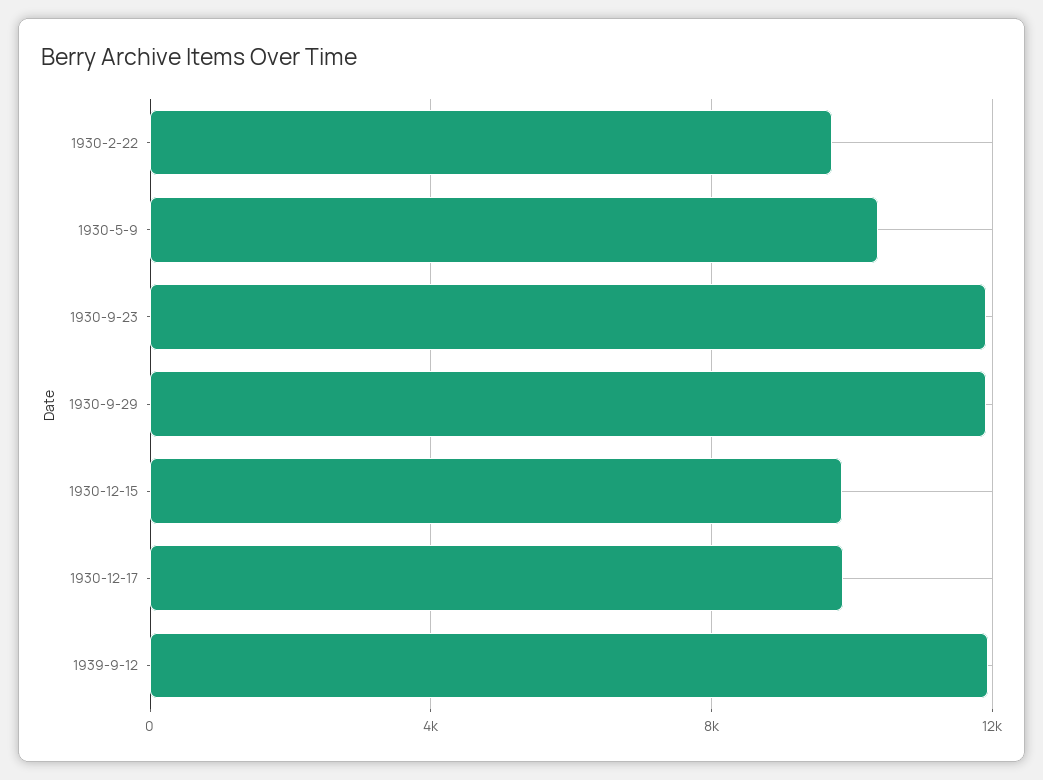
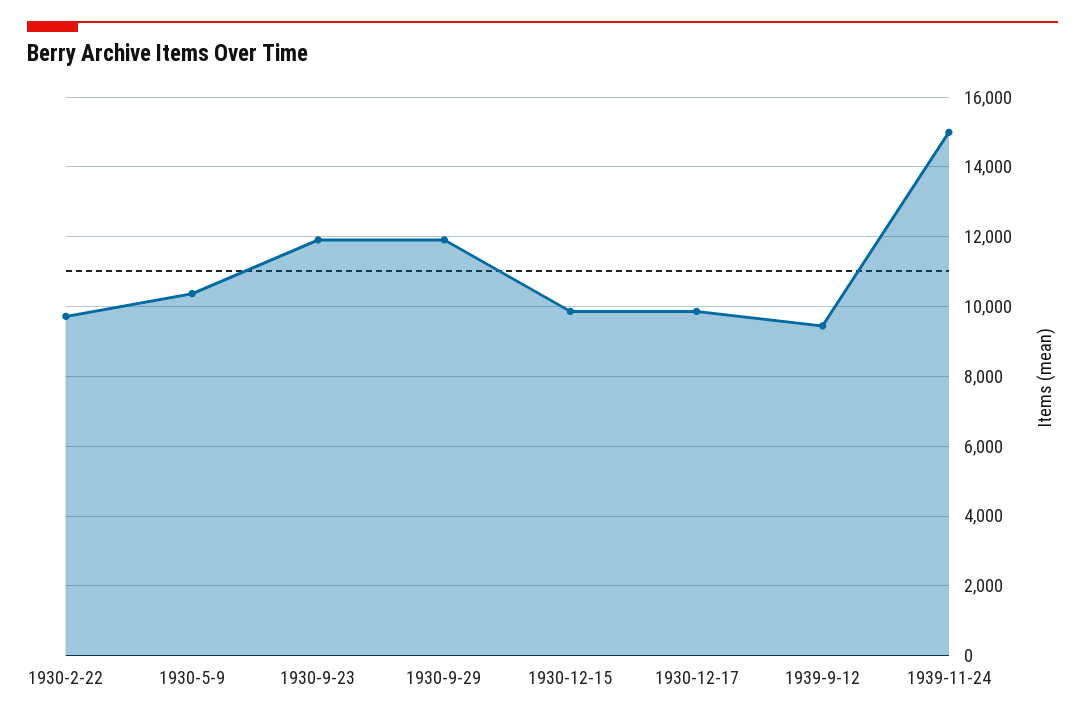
1939-9-12: 12000 -> 9400
1939-11-24: none -> 15000

